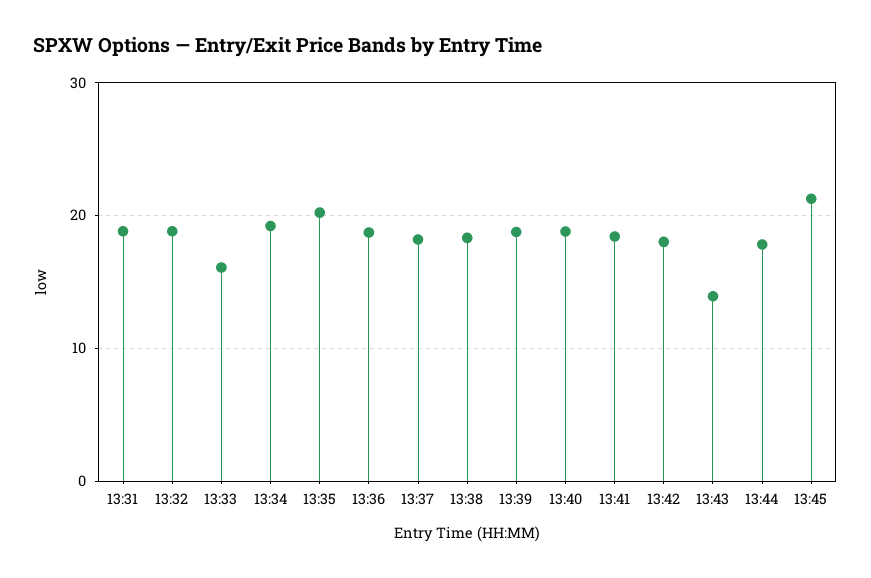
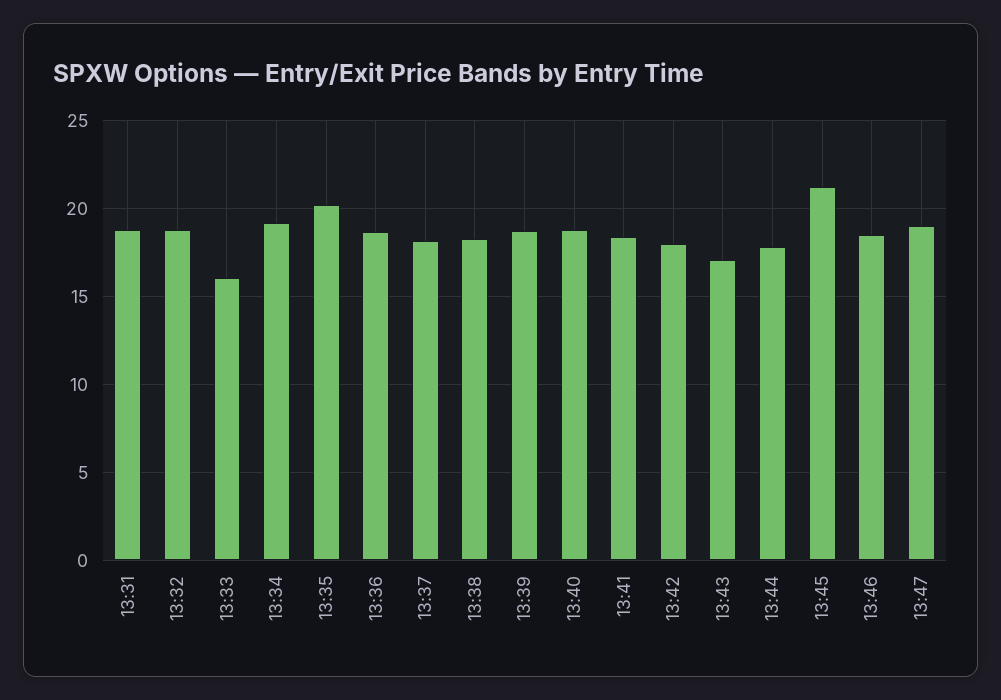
13:43: 14 -> 17
13:46: none -> 18.5
13:47: none -> 19

